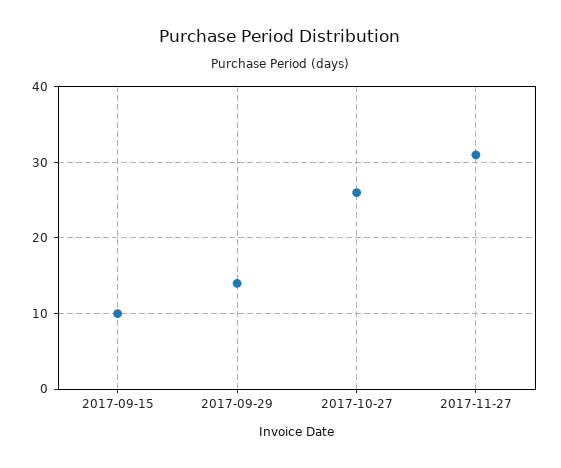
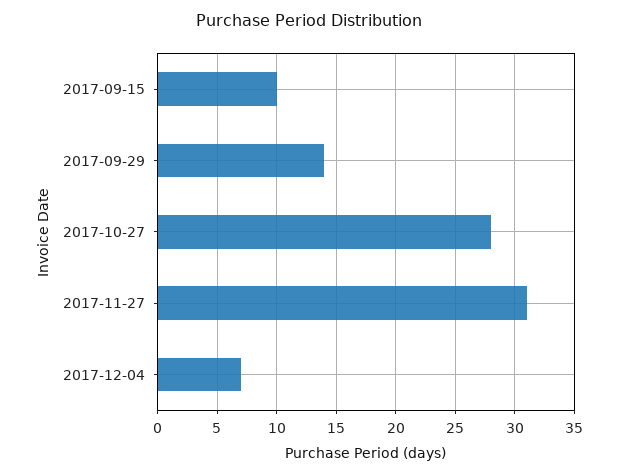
2017-10-27: 26 -> 28
2017-12-04: none -> 7

